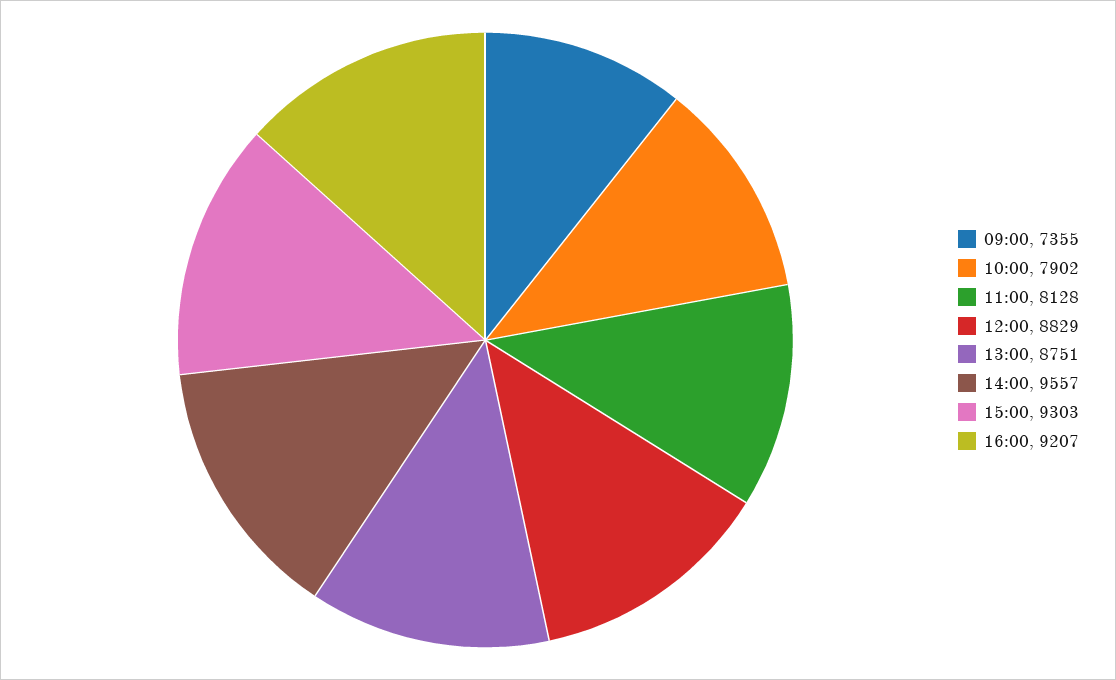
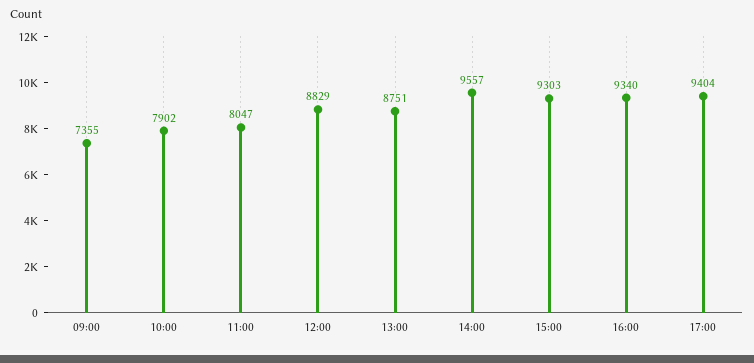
11:00: 8128 -> 8047
16:00: 9207 -> 9340
17:00: none -> 9404

